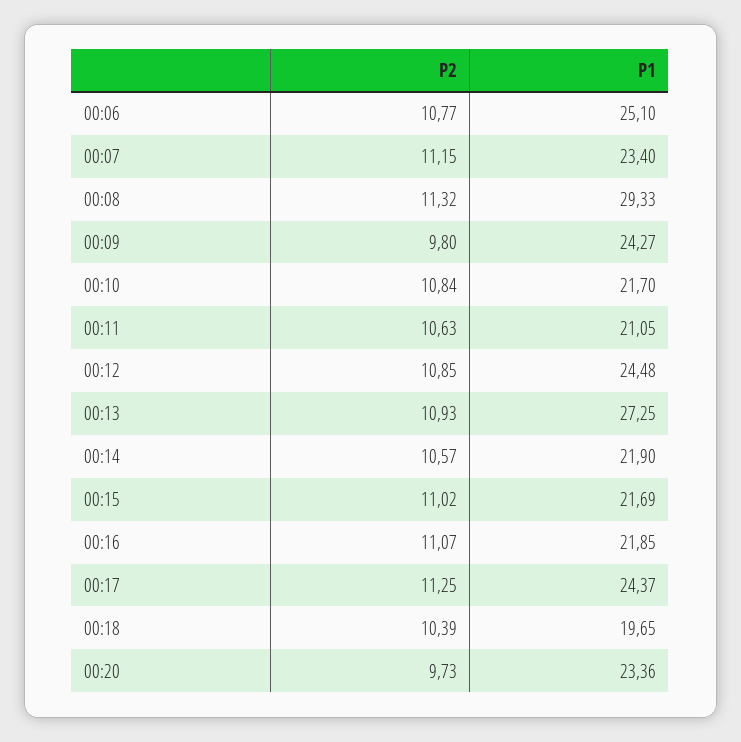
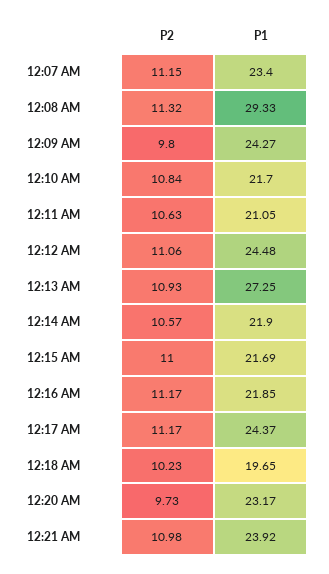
P2, 00:06: 10.77 -> none
P1, 00:06: 25.1 -> none
P2, 00:12: 10.85 -> 11.06
P2, 00:15: 11.02 -> 11
P2, 00:16: 11.07 -> 11.17
P2, 00:17: 11.25 -> 11.17
P2, 00:18: 10.39 -> 10.23
P1, 00:20: 23.36 -> 23.17
P2, 12:21 AM: none -> 10.98
P1, 12:21 AM: none -> 23.92

